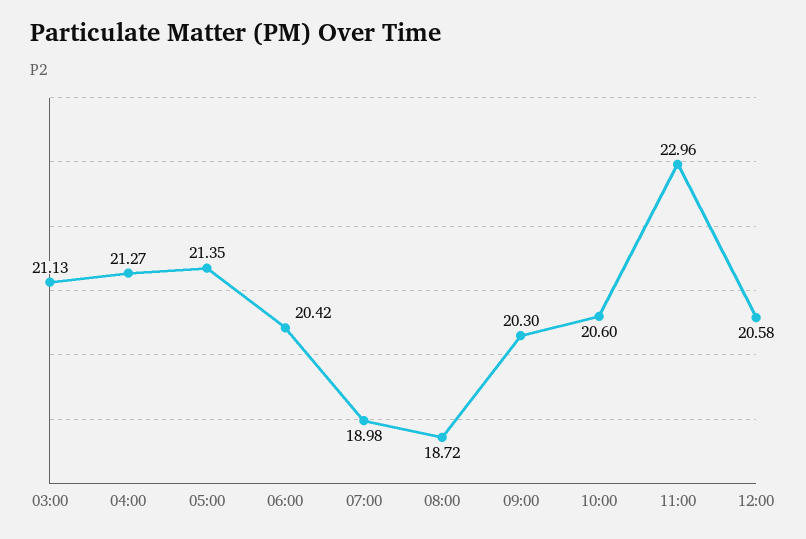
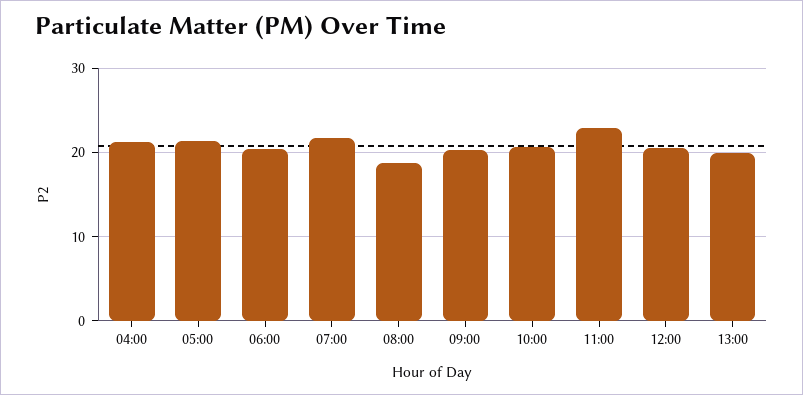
03:00: 21.13 -> none
07:00: 18.98 -> 22
13:00: none -> 20

